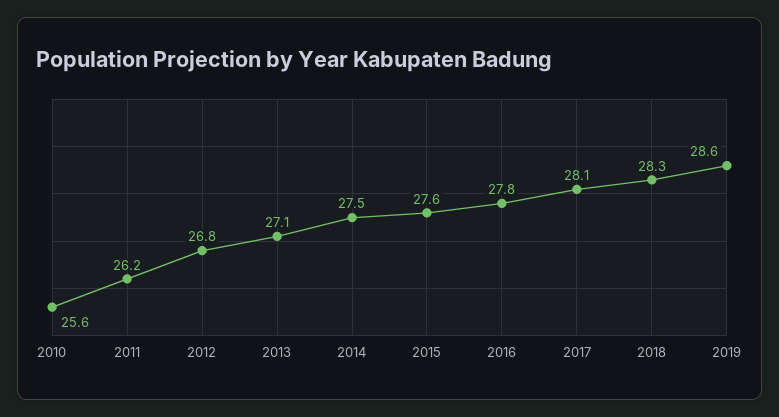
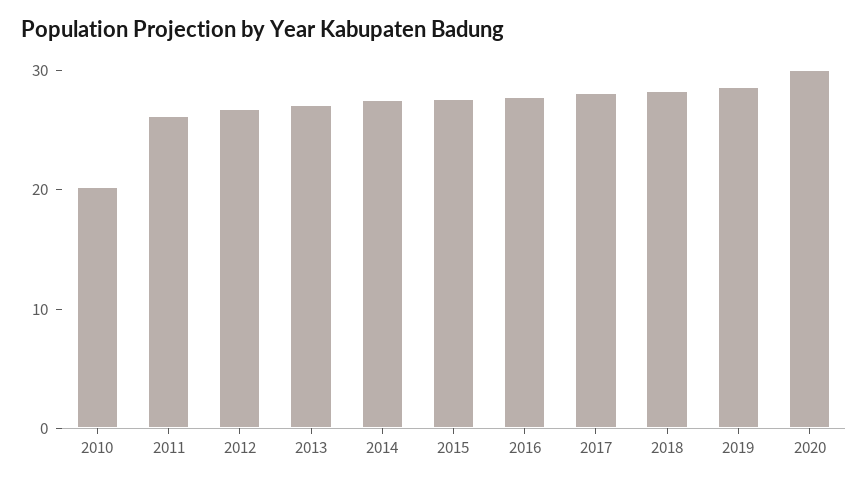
2010: 25.6 -> 20
2020: none -> 30

